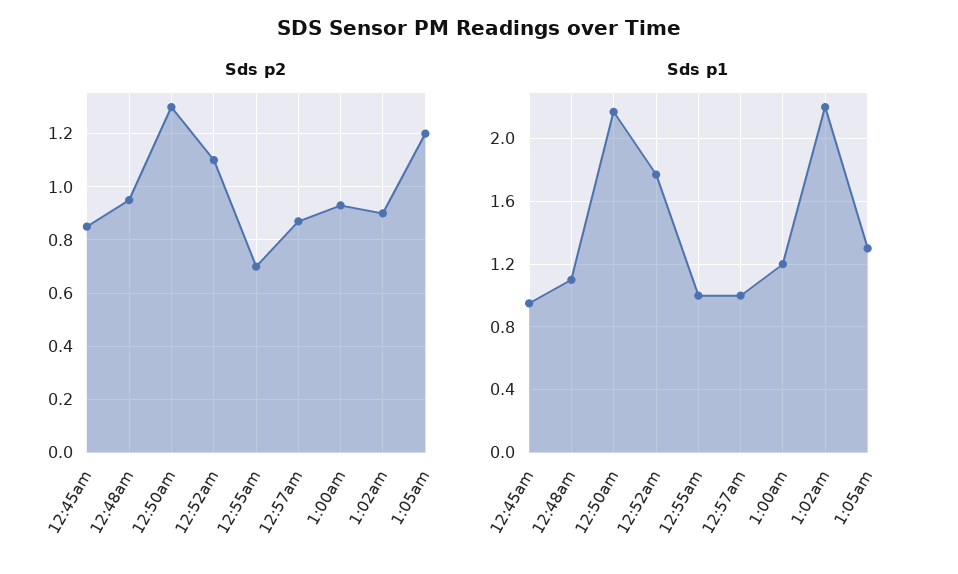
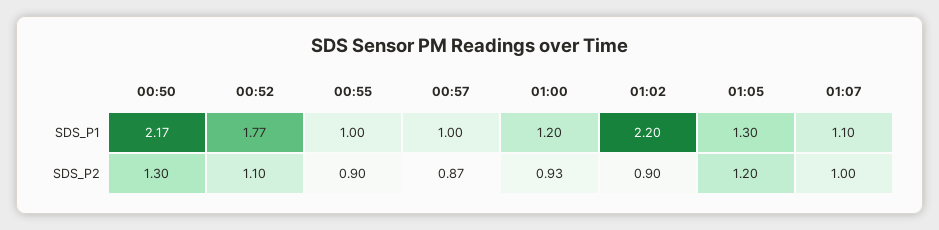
Sds p2, 12:45am: 0.85 -> none
Sds p2, 12:48am: 0.95 -> none
Sds p2, 12:55am: 0.7 -> 0.9
Sds p1, 12:45am: 0.95 -> none
Sds p1, 12:48am: 1.1 -> none
Sds p1, 01:07: none -> 1.1
Sds p2, 01:07: none -> 1

